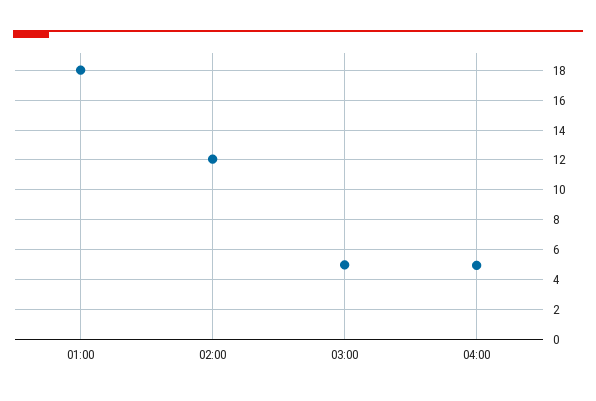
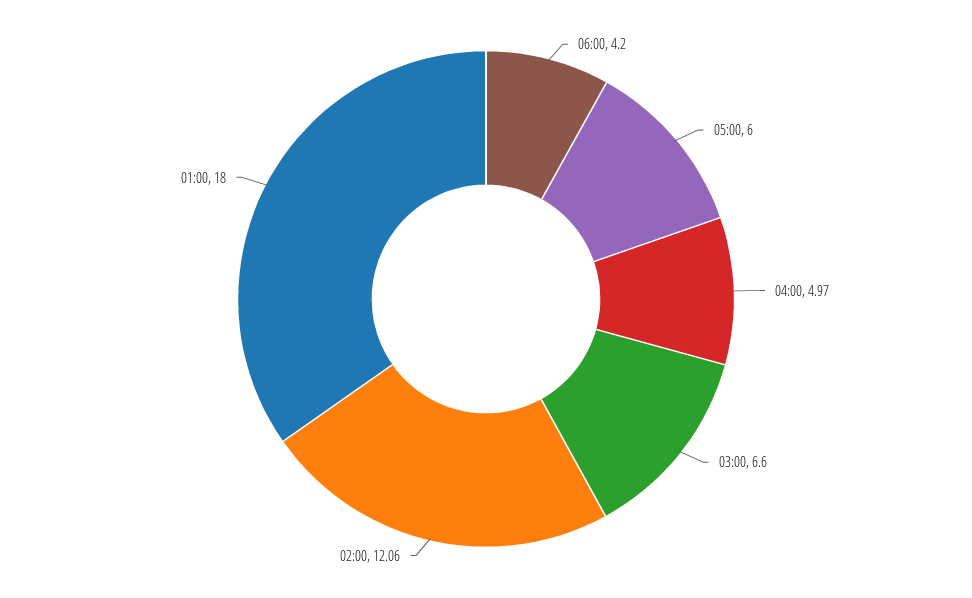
03:00: 5 -> 6.6
06:00: none -> 4.2
05:00: none -> 6

